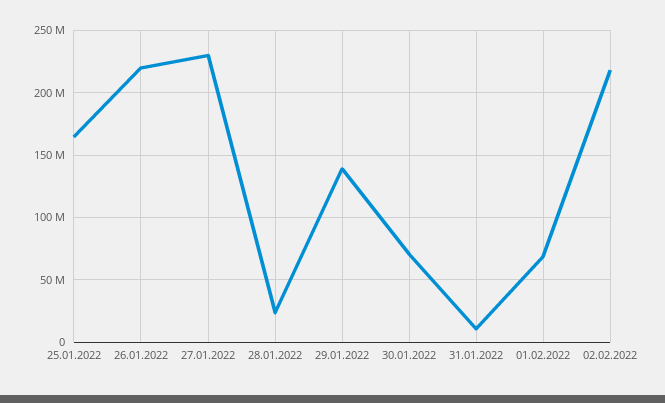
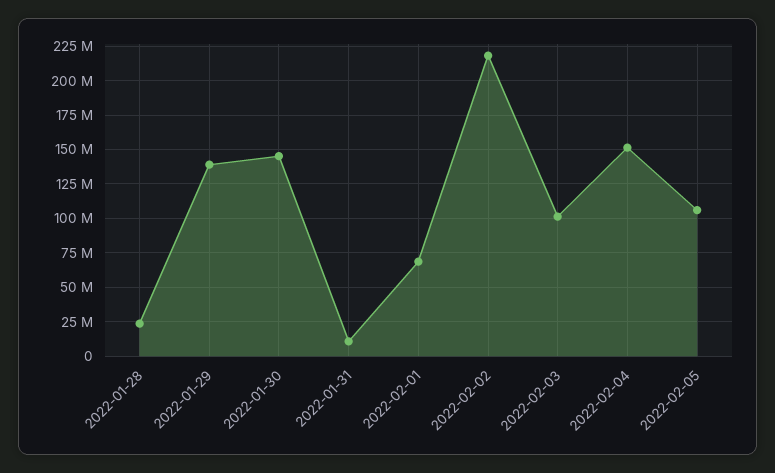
25.01.2022: 165000000 -> none
26.01.2022: 220000000 -> none
27.01.2022: 230000000 -> none
30.01.2022: 70000000 -> 145000000
2022-02-03: none -> 100000000
2022-02-04: none -> 150000000
2022-02-05: none -> 105000000

